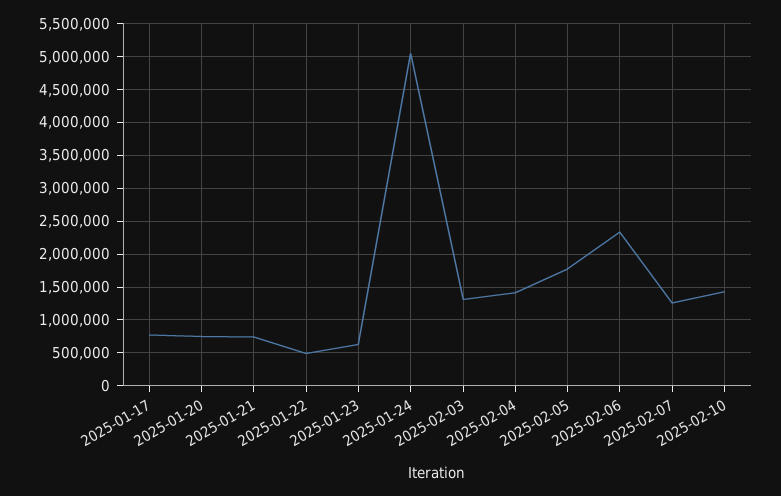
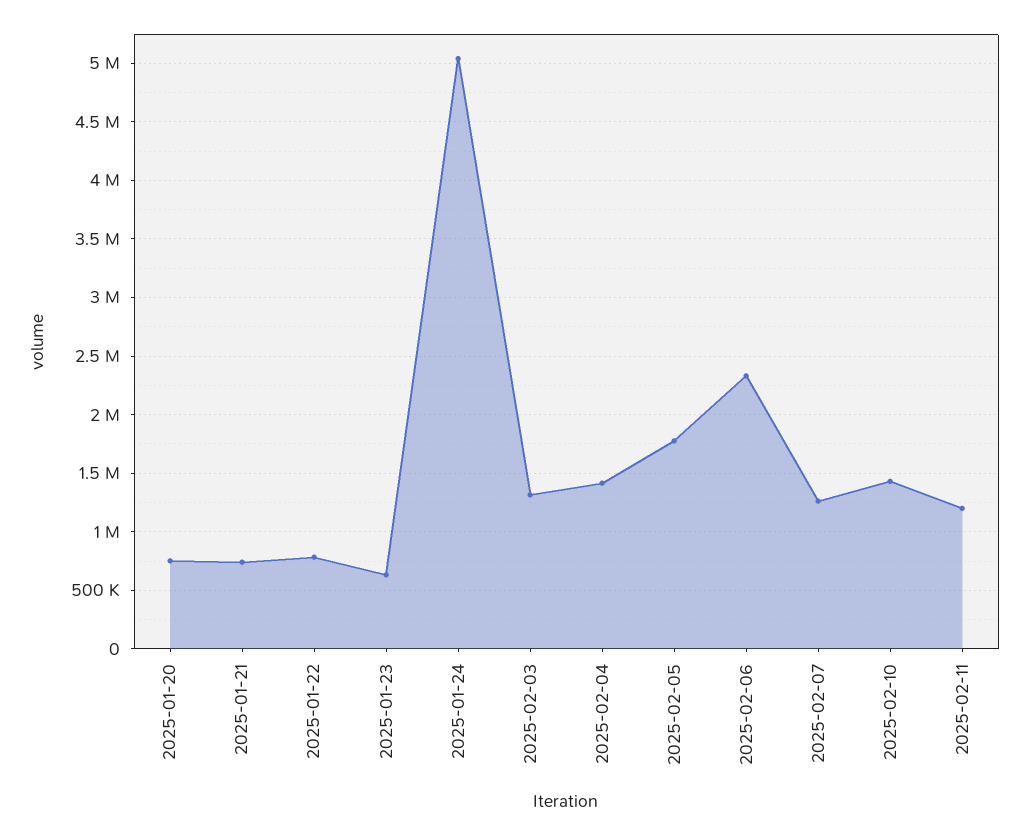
2025-01-17: 800000 -> none
2025-01-22: 500000 -> 800000
2025-02-11: none -> 1200000

